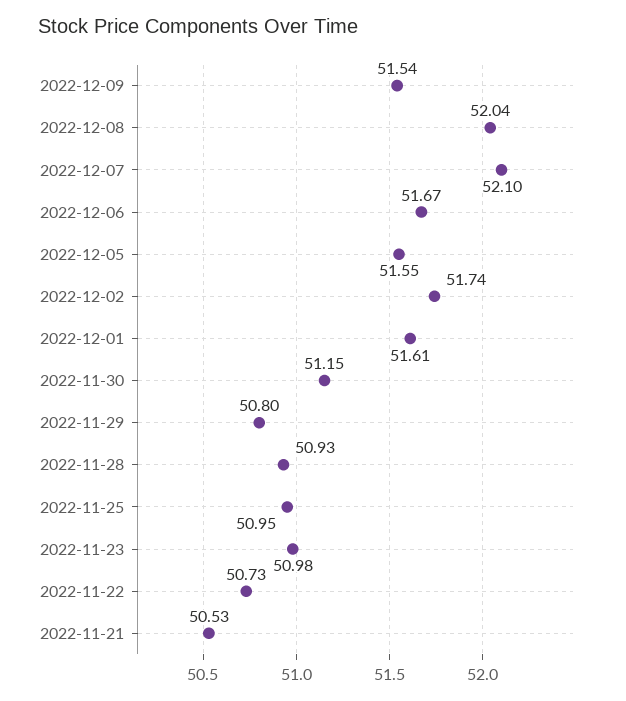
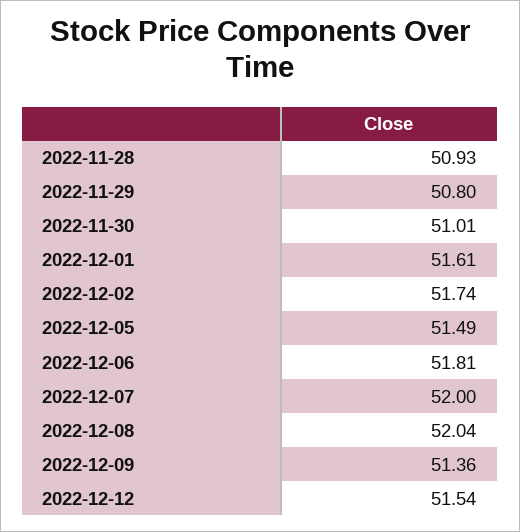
2022-12-09: 51.54 -> 51.36
2022-12-07: 52.1 -> 52
2022-12-06: 51.67 -> 51.81
2022-12-05: 51.55 -> 51.49
2022-11-30: 51.15 -> 51.01
2022-11-25: 50.95 -> none
2022-11-23: 50.98 -> none
2022-11-22: 50.73 -> none
2022-11-21: 50.53 -> none
2022-12-12: none -> 51.54

